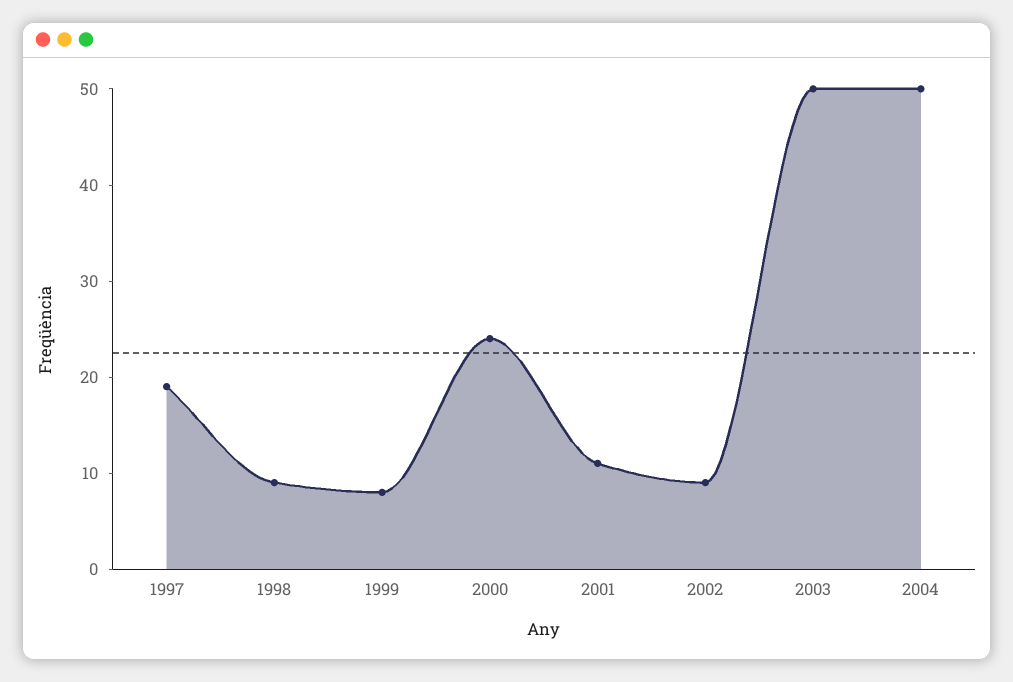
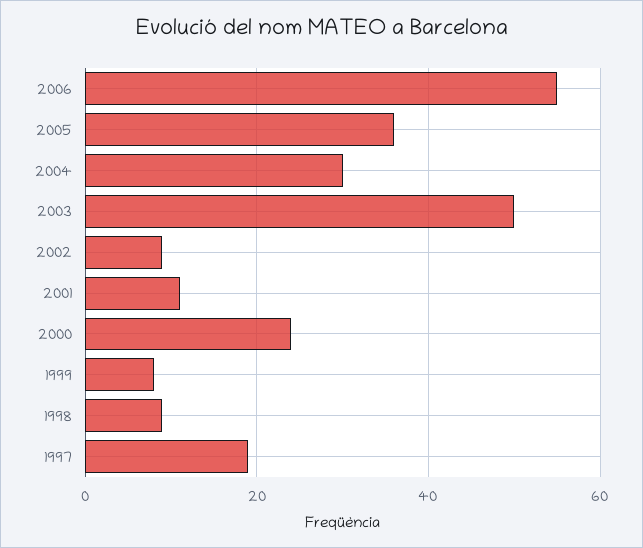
2004: 50 -> 30
2006: none -> 55
2005: none -> 35

